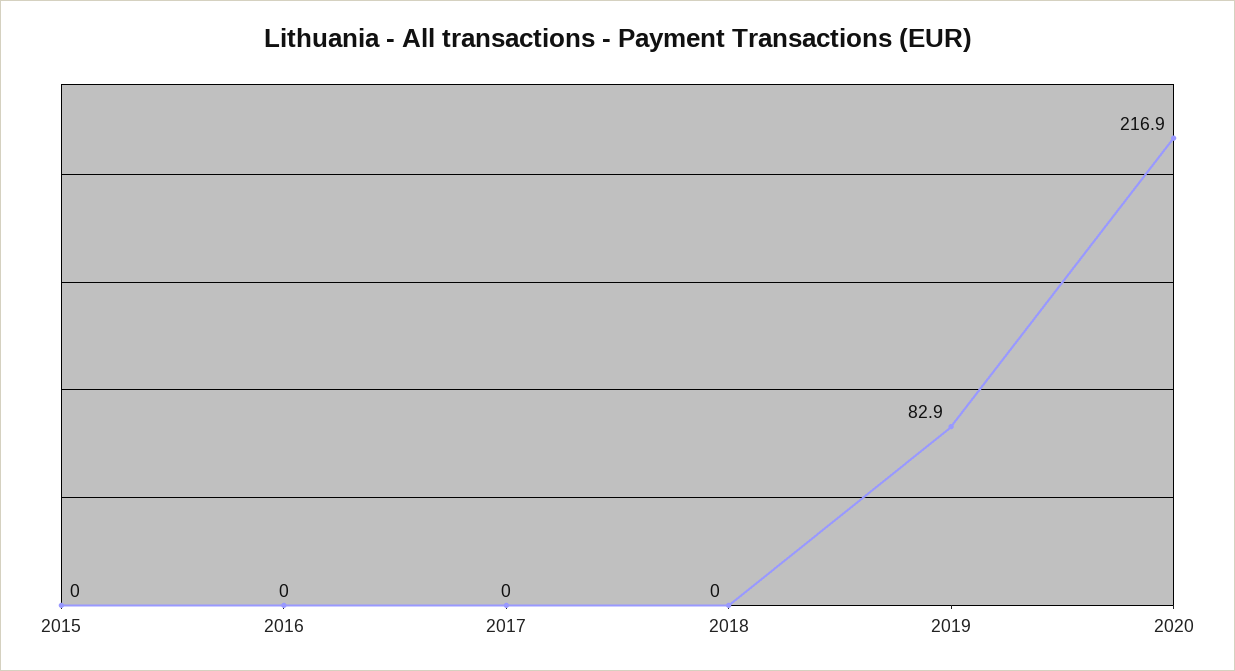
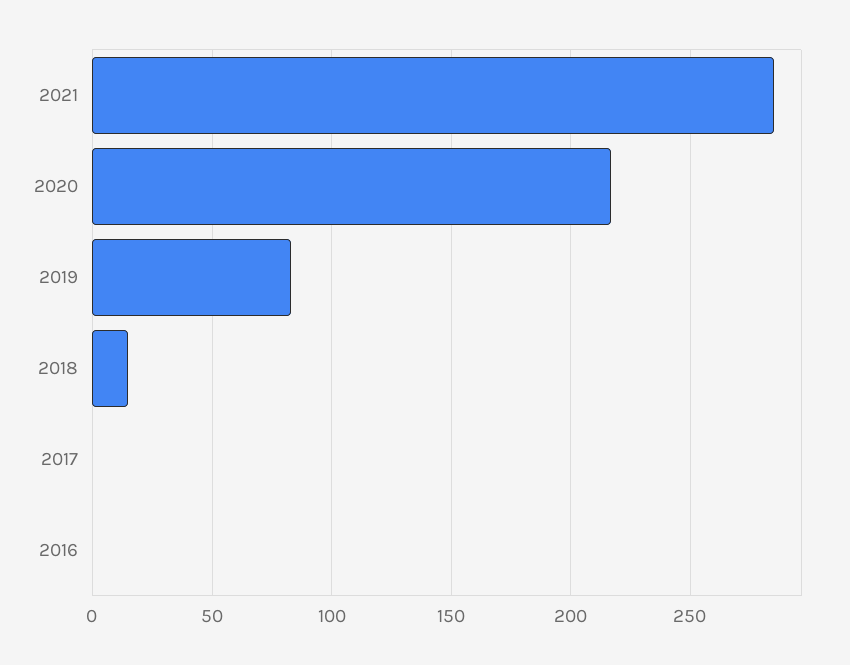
2015: 0 -> none
2018: 0 -> 15
2021: none -> 285

